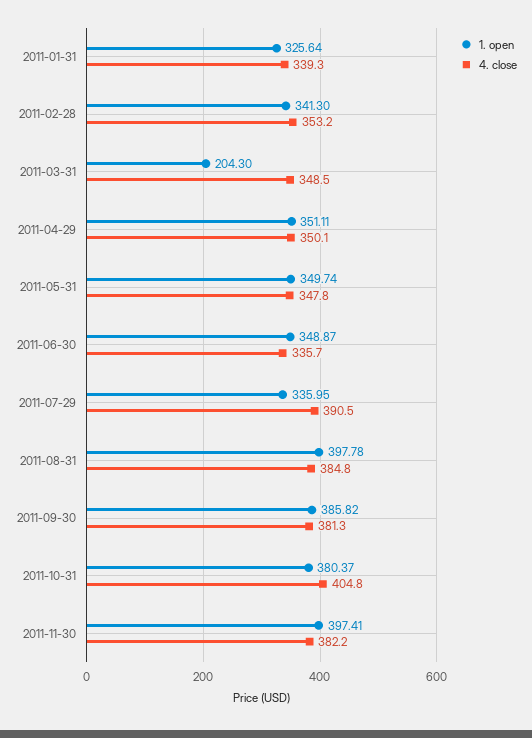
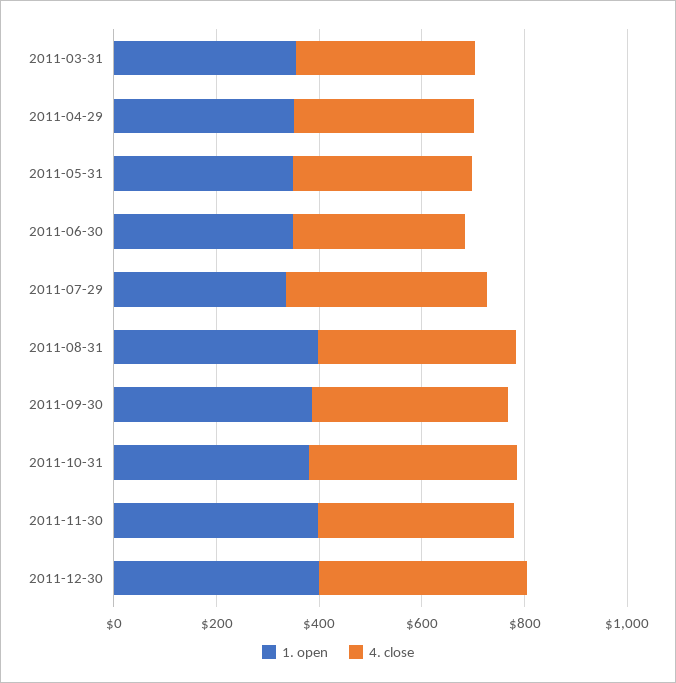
1. open, 2011-01-31: 325.64 -> none
4. close, 2011-01-31: 339.3 -> none
1. open, 2011-02-28: 341.3 -> none
4. close, 2011-02-28: 353.2 -> none
1. open, 2011-03-31: 204.3 -> 350
1. open, 2011-12-30: none -> 400
4. close, 2011-12-30: none -> 400

